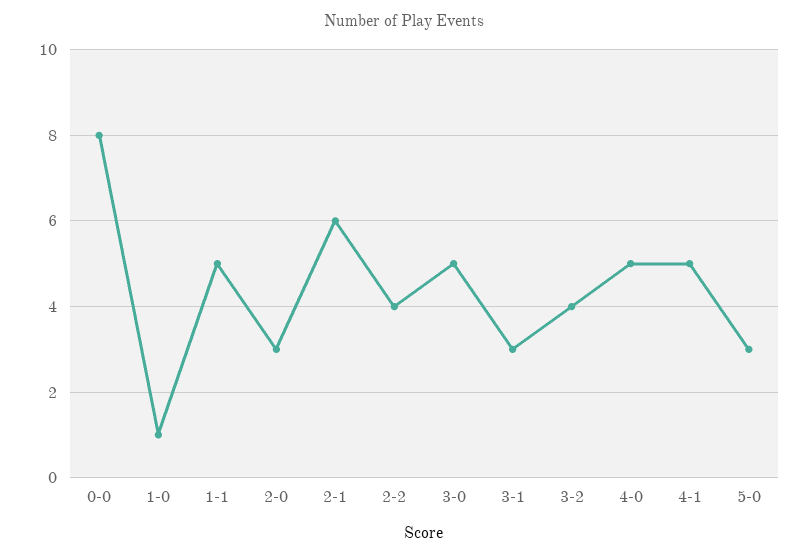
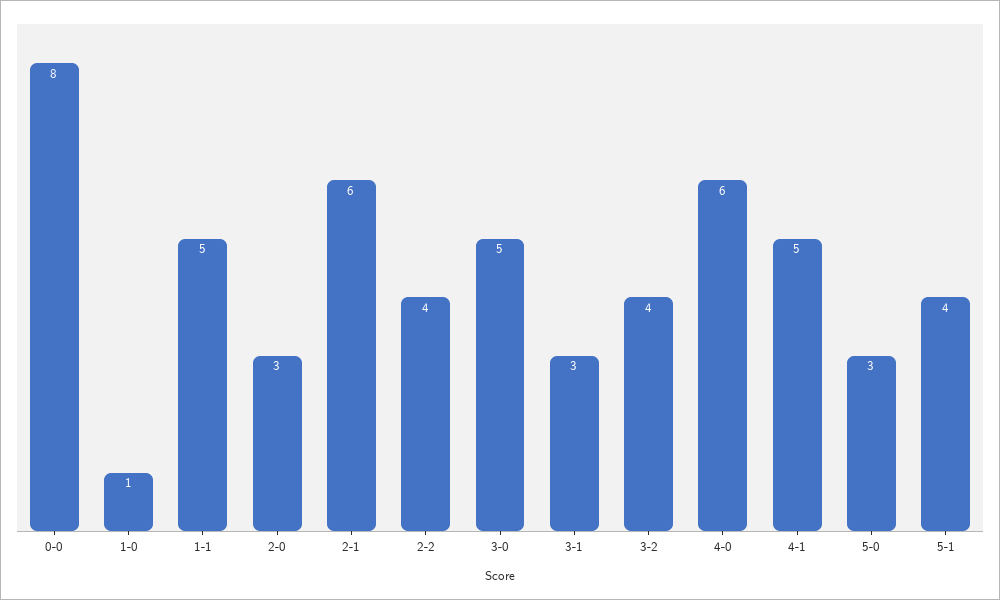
4-0: 5 -> 6
5-1: none -> 4

